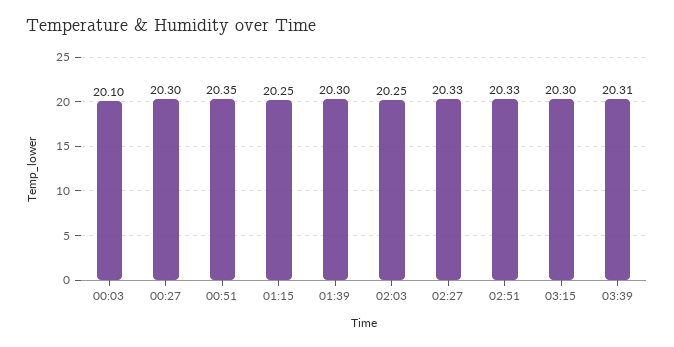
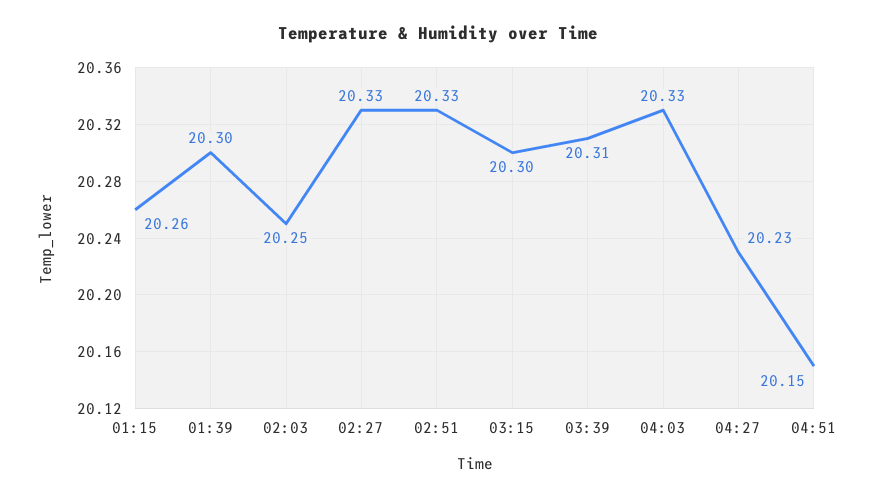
00:03: 20.1 -> none
00:27: 20.3 -> none
00:51: 20.35 -> none
01:15: 20.25 -> 20.26
04:03: none -> 20.33
04:27: none -> 20.23
04:51: none -> 20.15

